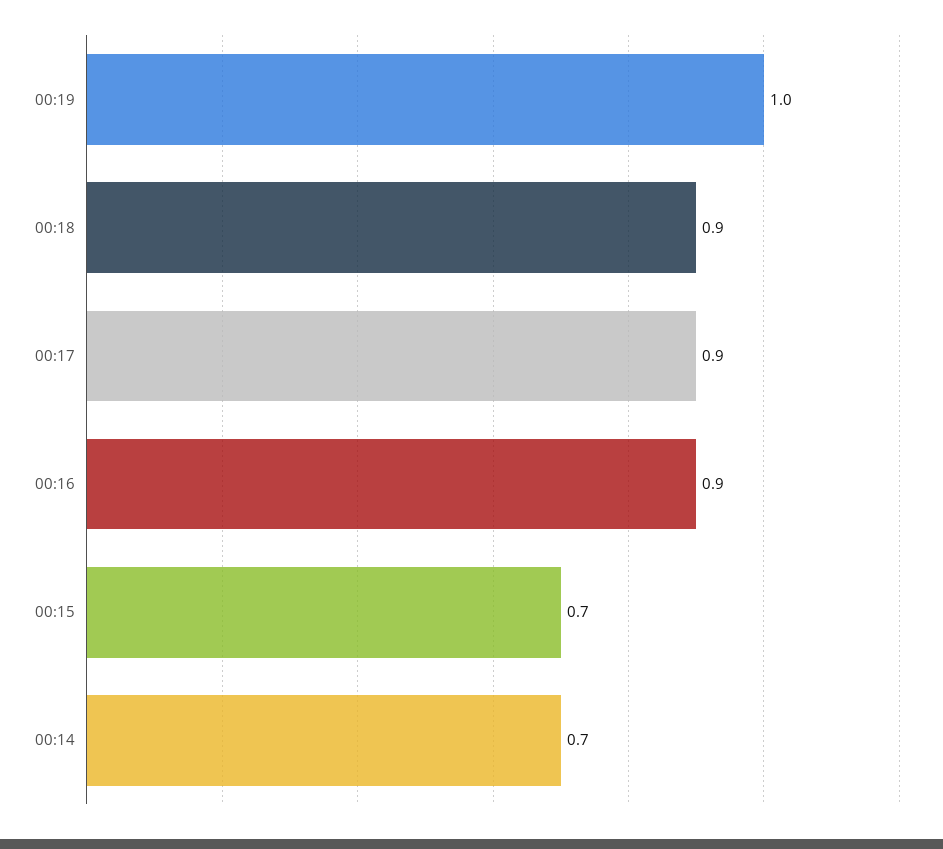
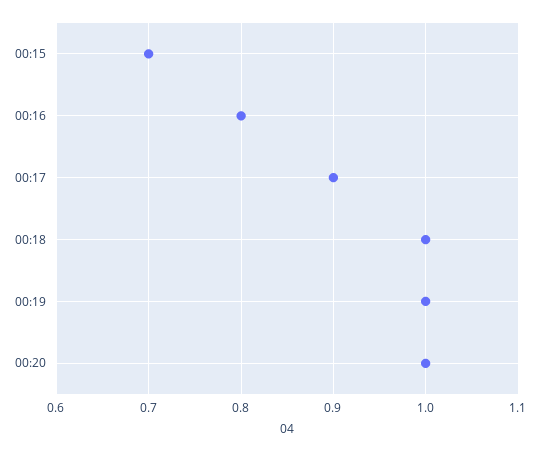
00:18: 0.9 -> 1
00:16: 0.9 -> 0.8
00:14: 0.7 -> none
00:20: none -> 1

